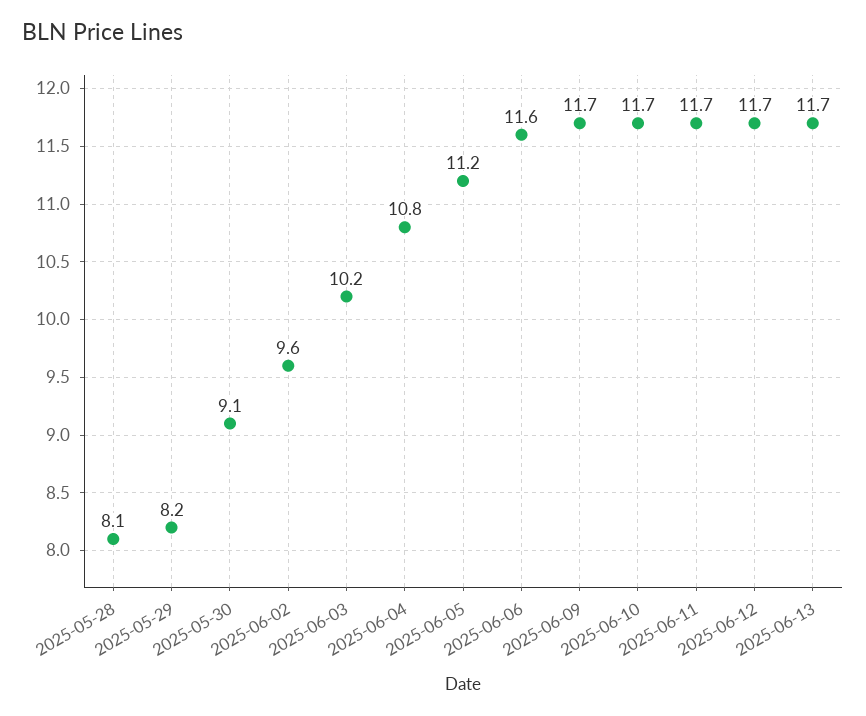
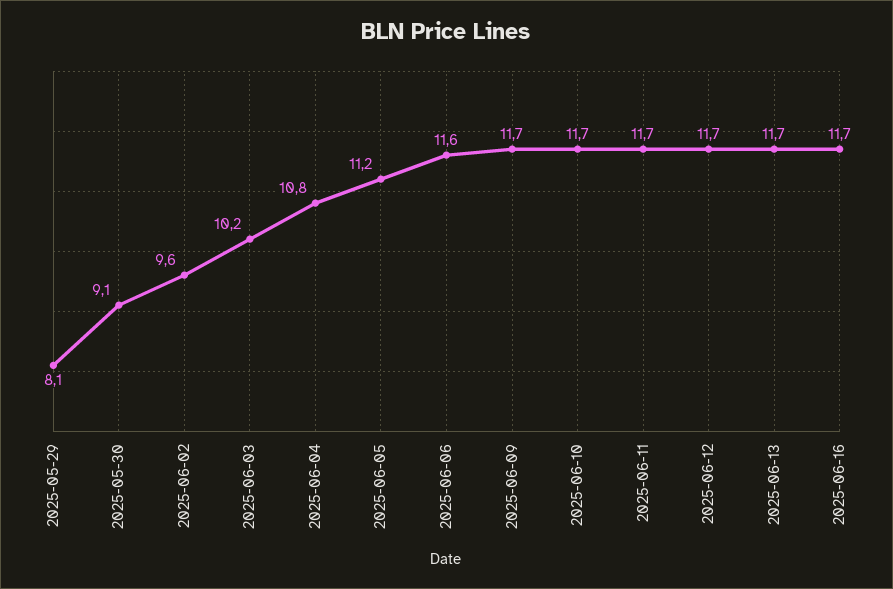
2025-05-28: 8.1 -> none
2025-05-29: 8.2 -> 8.1
2025-06-16: none -> 11.7

